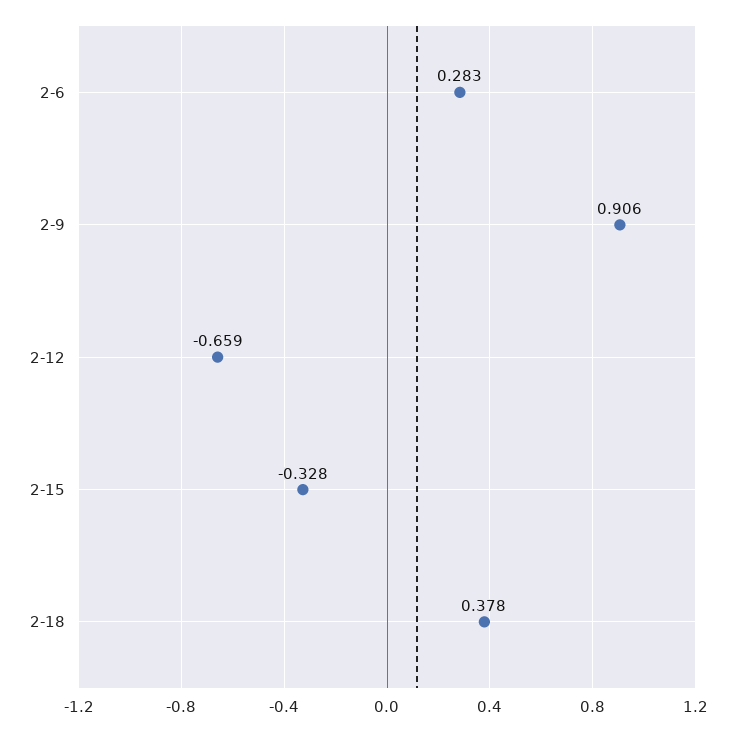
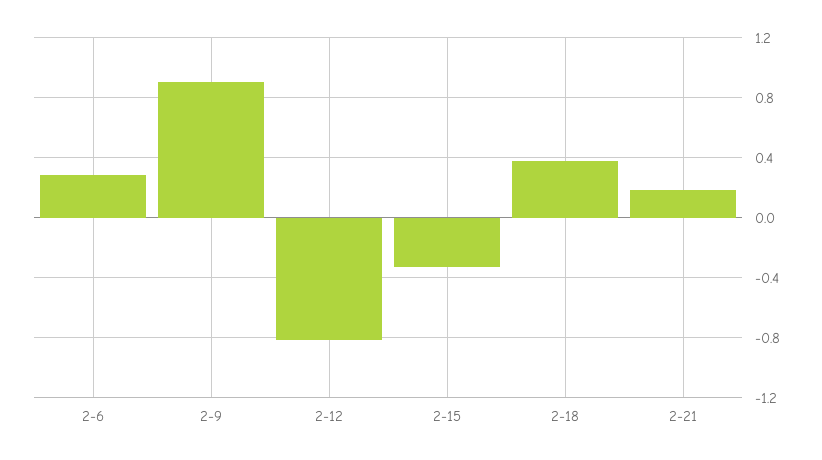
2-12: -0.659 -> -0.8
2-21: none -> 0.2

